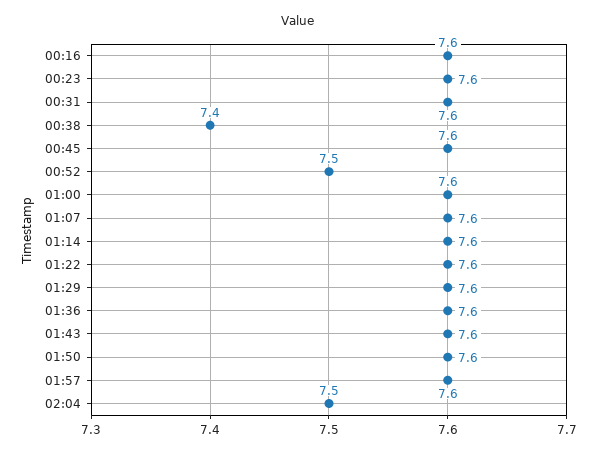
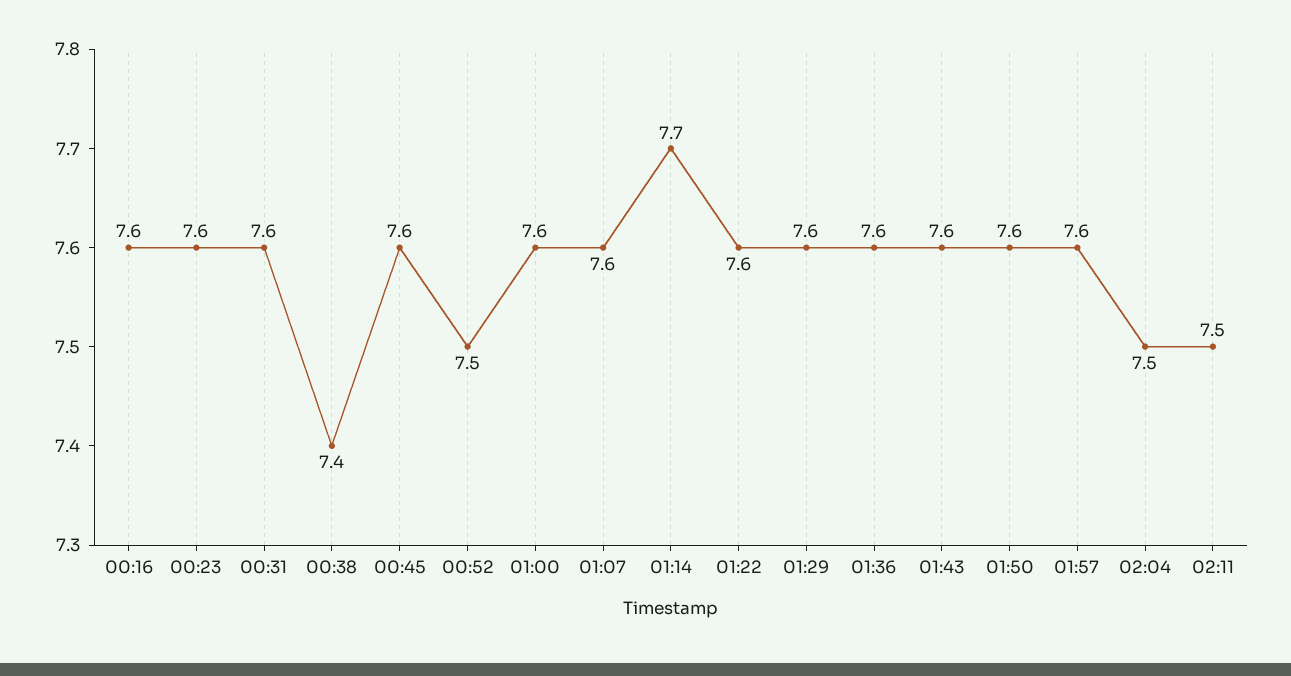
01:14: 7.6 -> 7.7
02:11: none -> 7.5

